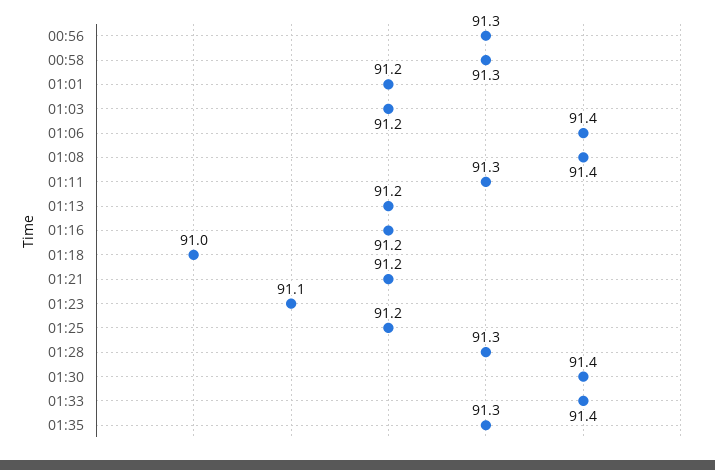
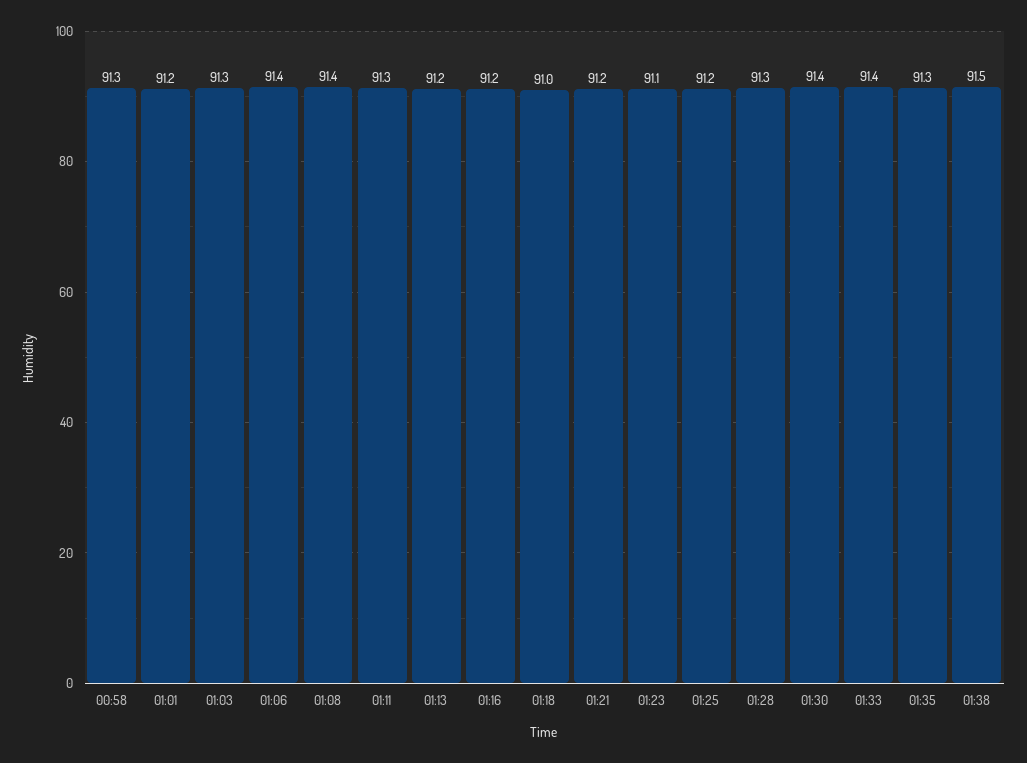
00:56: 91.3 -> none
01:03: 91.2 -> 91.3
01:38: none -> 91.5

